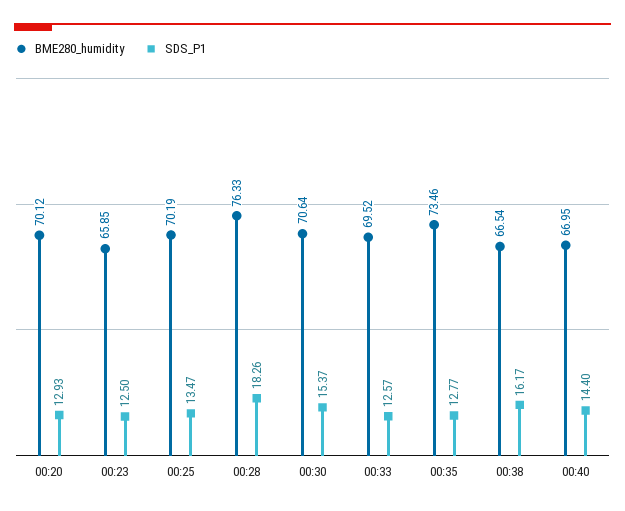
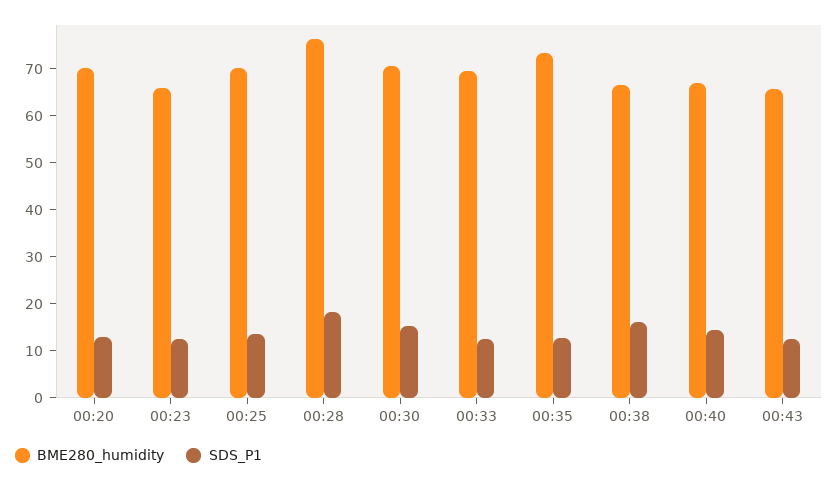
BME280_humidity, 00:43: none -> 66
SDS_P1, 00:43: none -> 12

